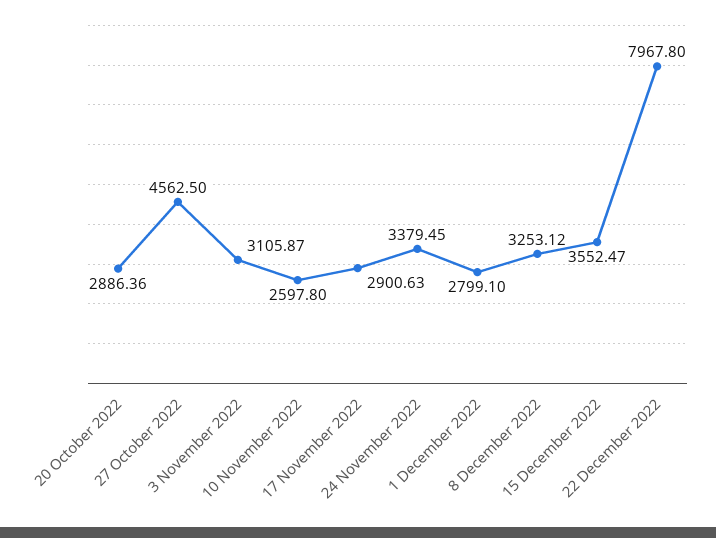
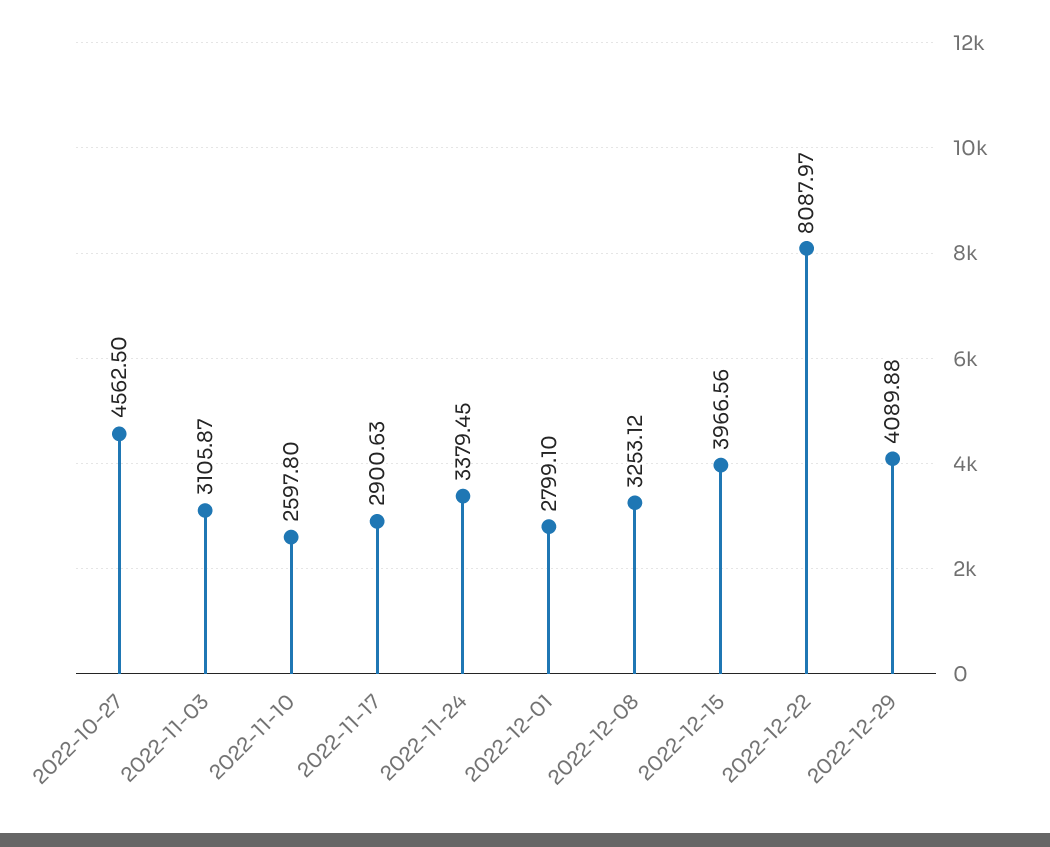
20 October 2022: 2886.36 -> none
15 December 2022: 3552.47 -> 3966.56
22 December 2022: 7967.8 -> 8087.97
2022-12-29: none -> 4089.88

